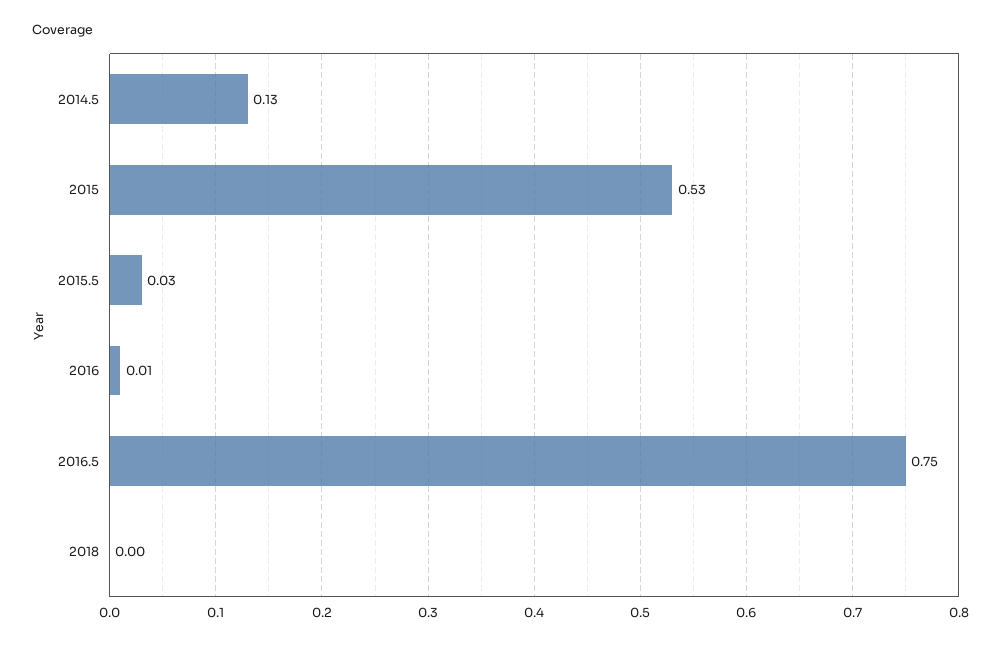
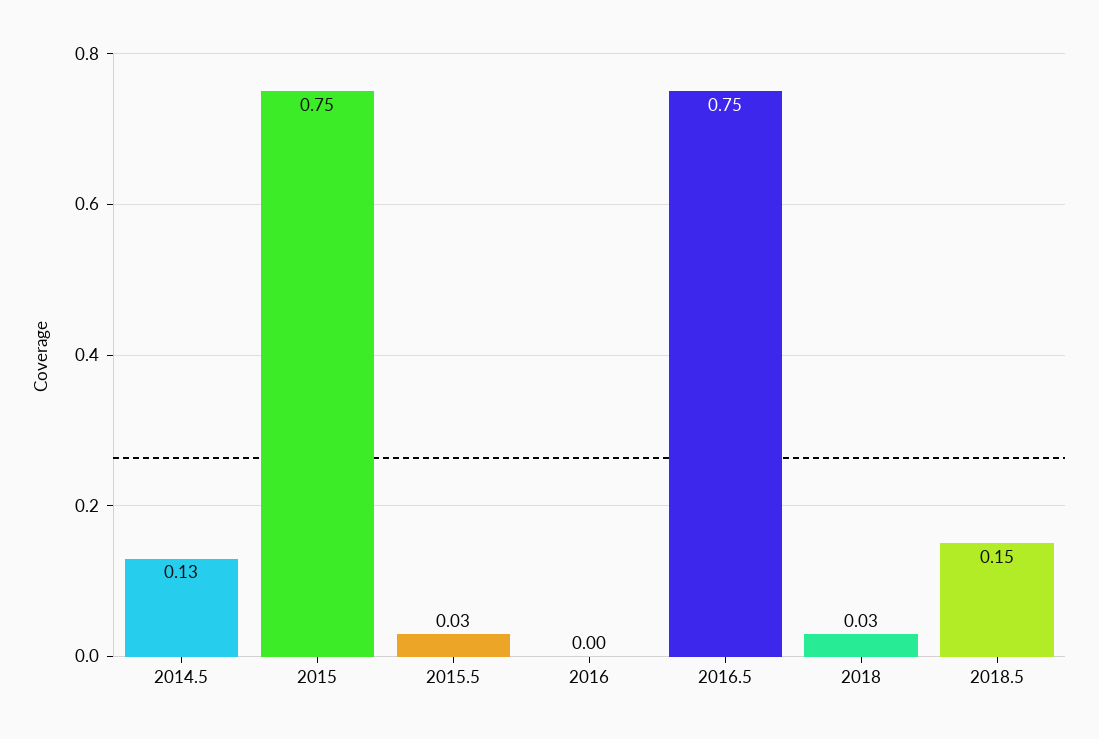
2015: 0.53 -> 0.75
2016: 0.01 -> 0
2018: 0 -> 0.03
2018.5: none -> 0.15

